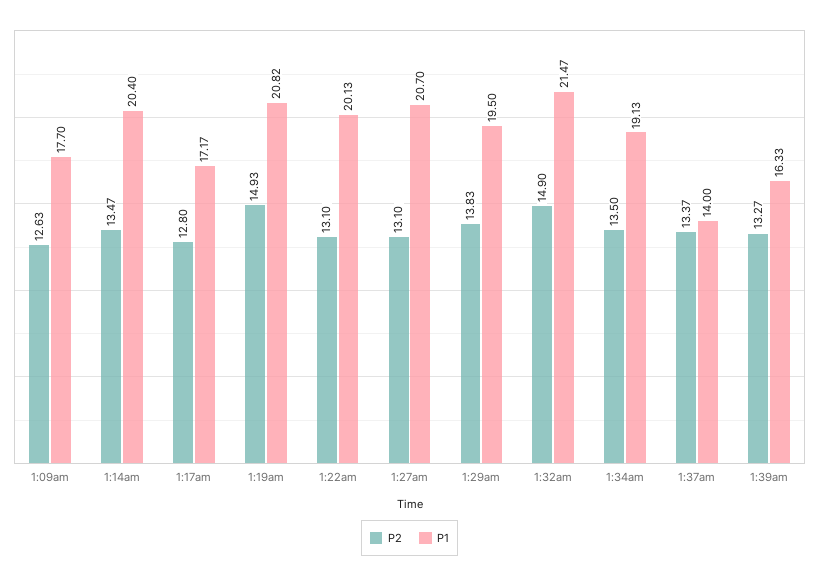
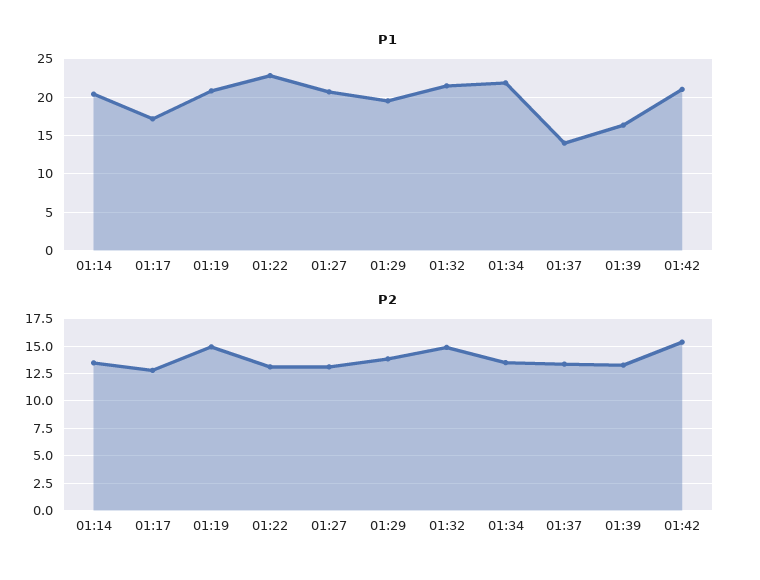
P2, 1:09am: 12.63 -> none
P1, 1:09am: 17.7 -> none
P1, 1:22am: 20.13 -> 23
P1, 1:34am: 19.13 -> 22
P1, 01:42: none -> 21
P2, 01:42: none -> 15

